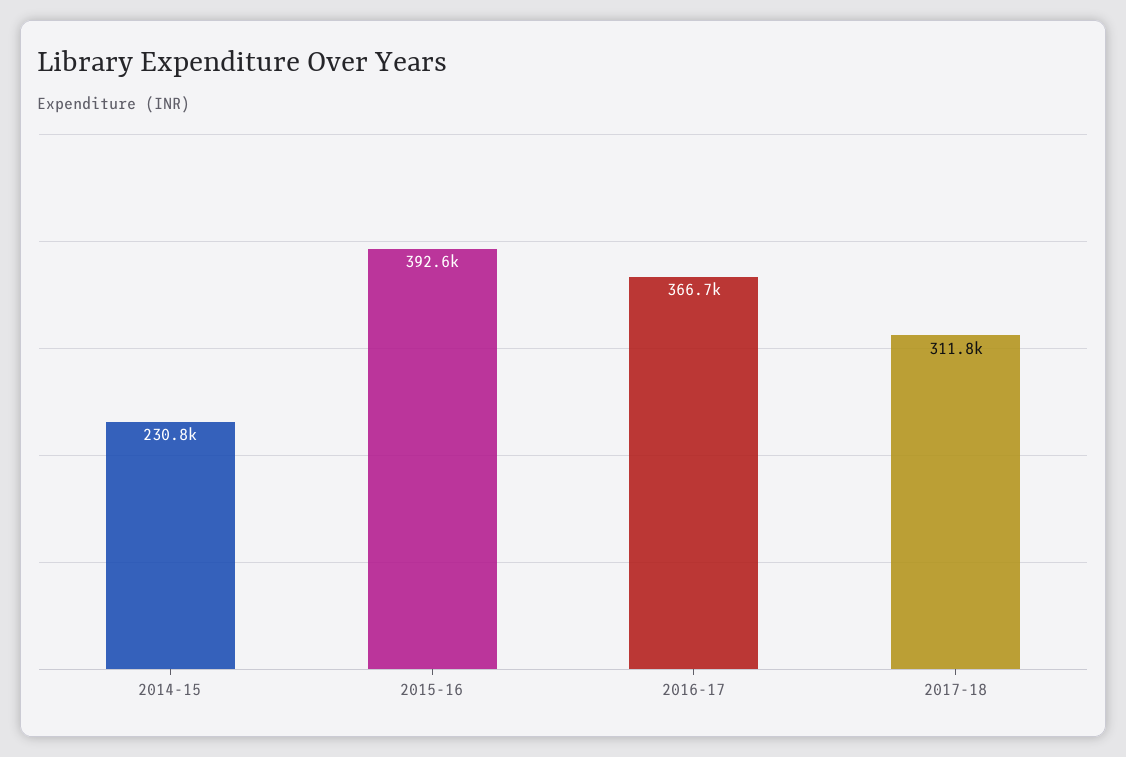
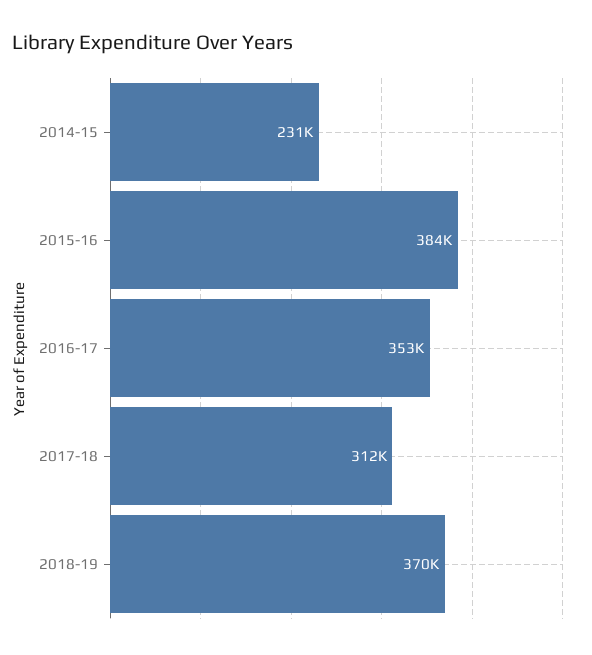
2015-16: 392600 -> 384000
2016-17: 366700 -> 353000
2018-19: none -> 370000

